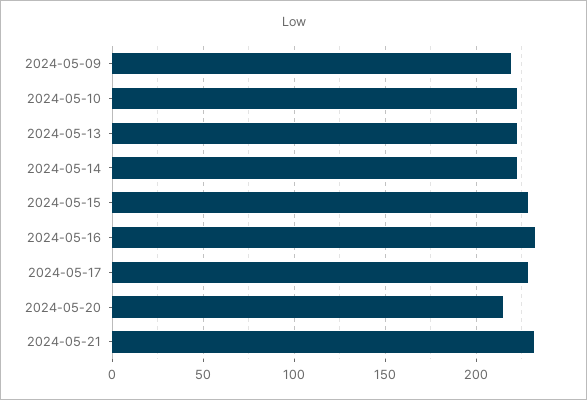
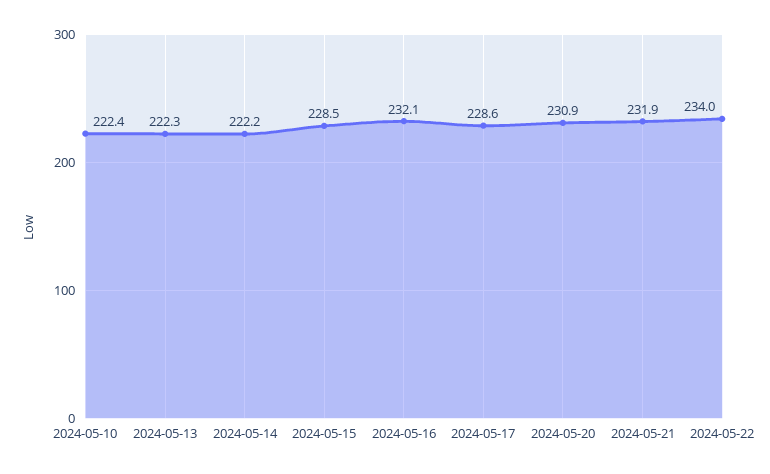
2024-05-09: 220 -> none
2024-05-20: 215 -> 230.9
2024-05-22: none -> 234

